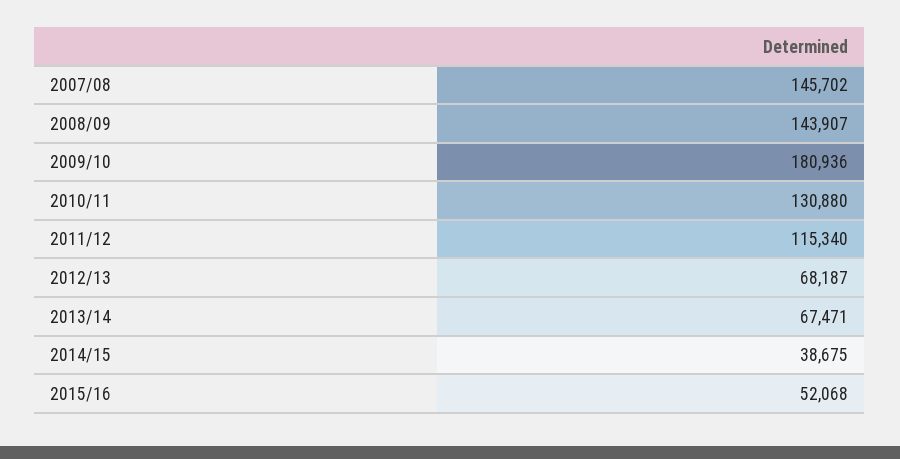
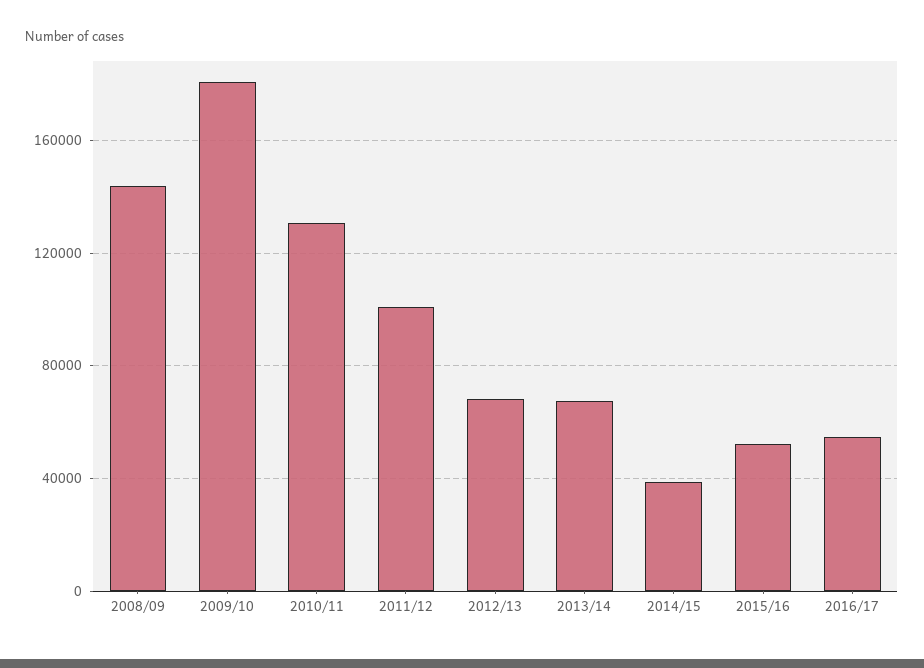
2007/08: 145702 -> none
2011/12: 115340 -> 100000
2016/17: none -> 55000

